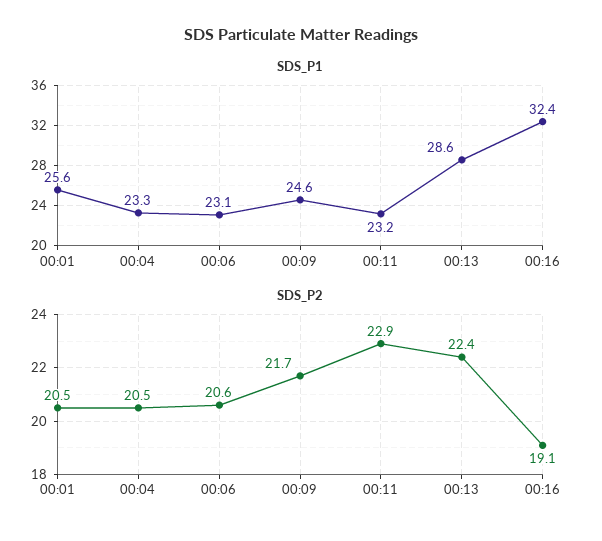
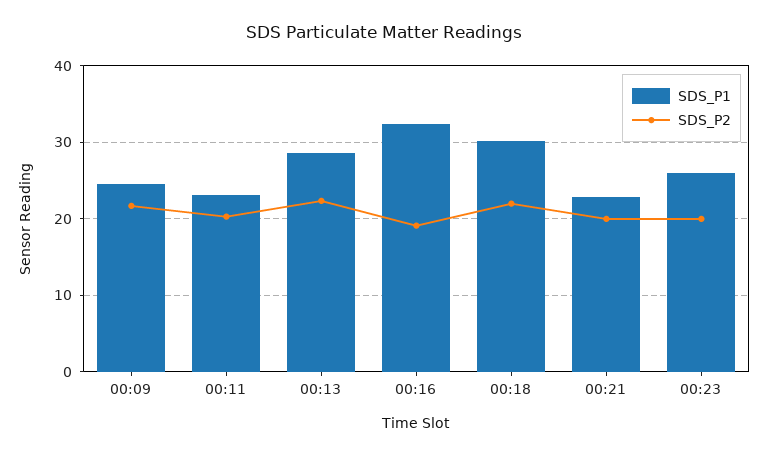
SDS_P1, 00:01: 25.6 -> none
SDS_P1, 00:04: 23.3 -> none
SDS_P1, 00:06: 23.1 -> none
SDS_P2, 00:01: 20.5 -> none
SDS_P2, 00:04: 20.5 -> none
SDS_P2, 00:06: 20.6 -> none
SDS_P2, 00:11: 22.9 -> 20
SDS_P1, 00:18: none -> 30
SDS_P2, 00:18: none -> 22
SDS_P1, 00:21: none -> 23
SDS_P2, 00:21: none -> 20
SDS_P1, 00:23: none -> 26
SDS_P2, 00:23: none -> 20

